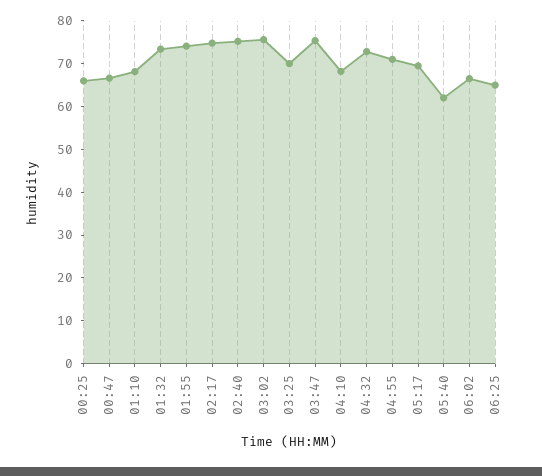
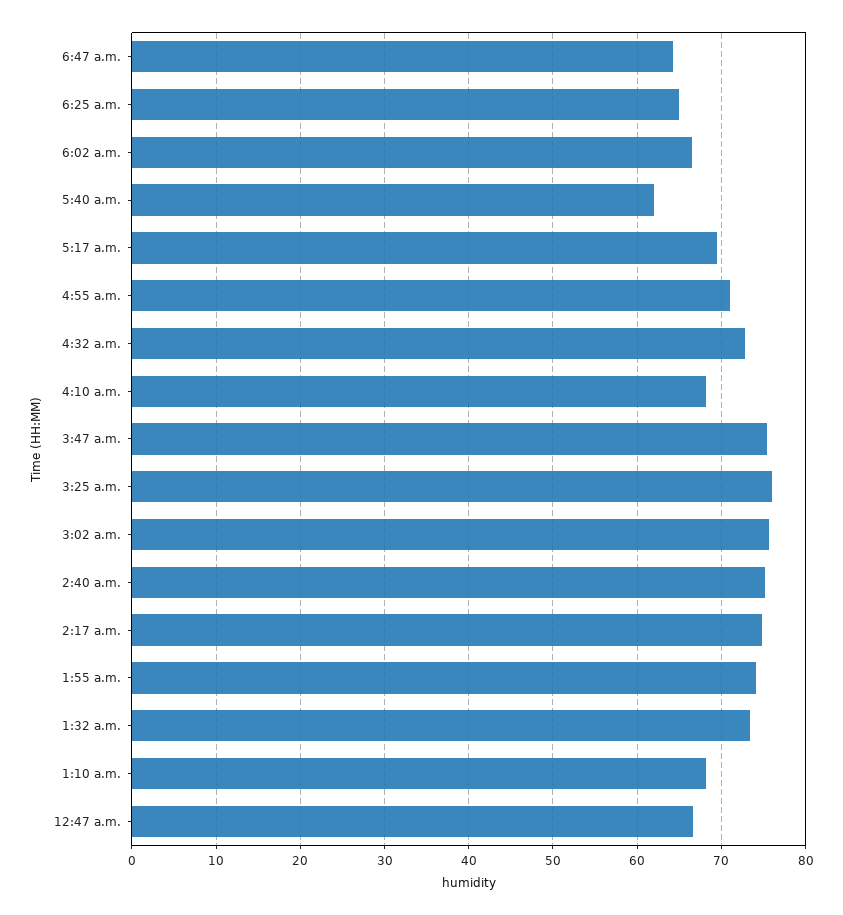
00:25: 66 -> none
03:25: 70 -> 76
6:47 a.m.: none -> 64

